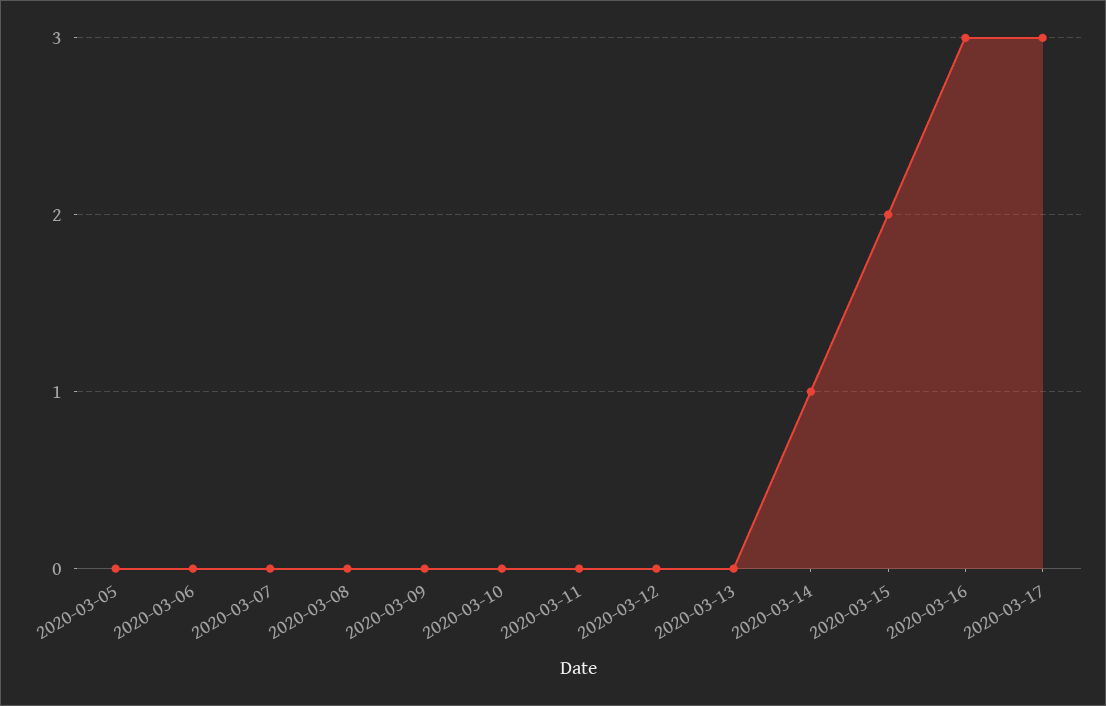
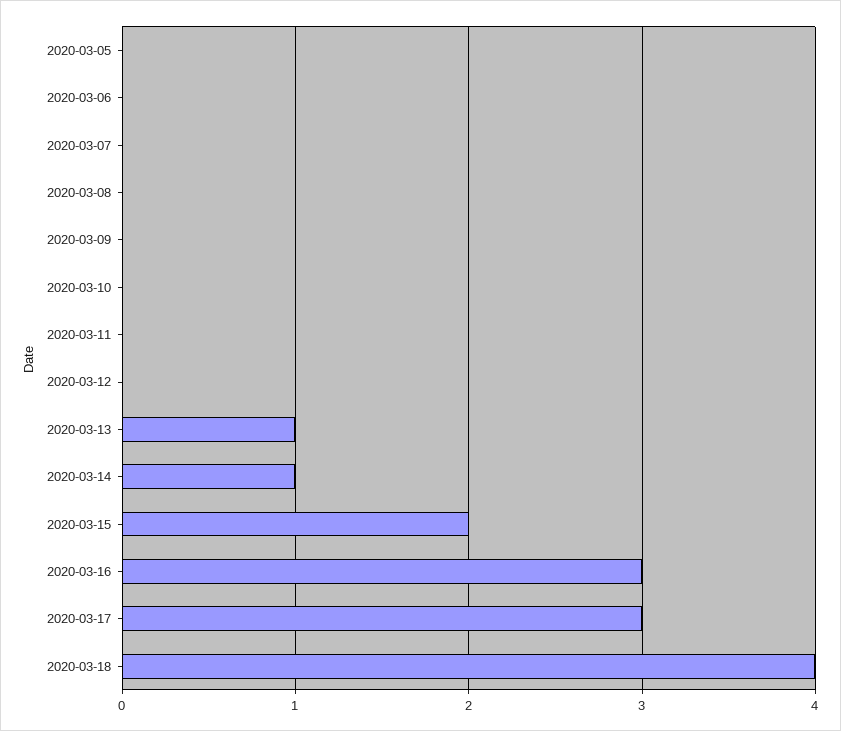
2020-03-13: 0 -> 1
2020-03-18: none -> 4

